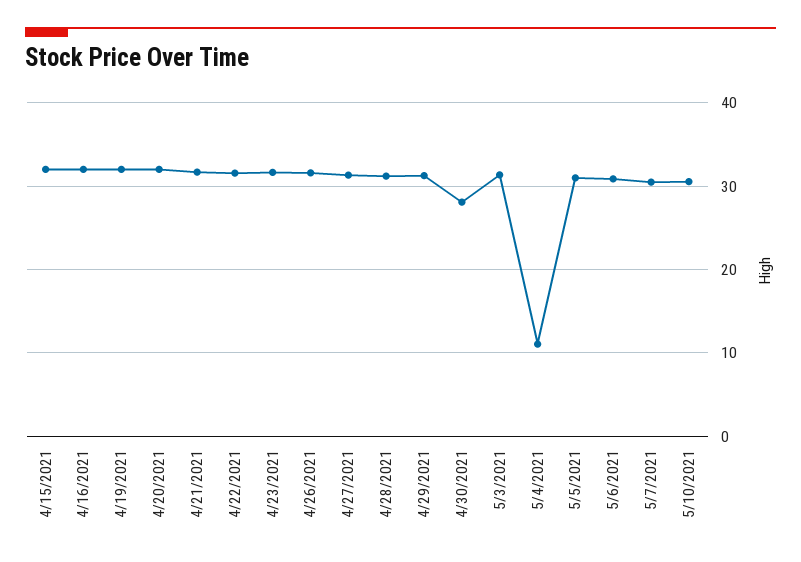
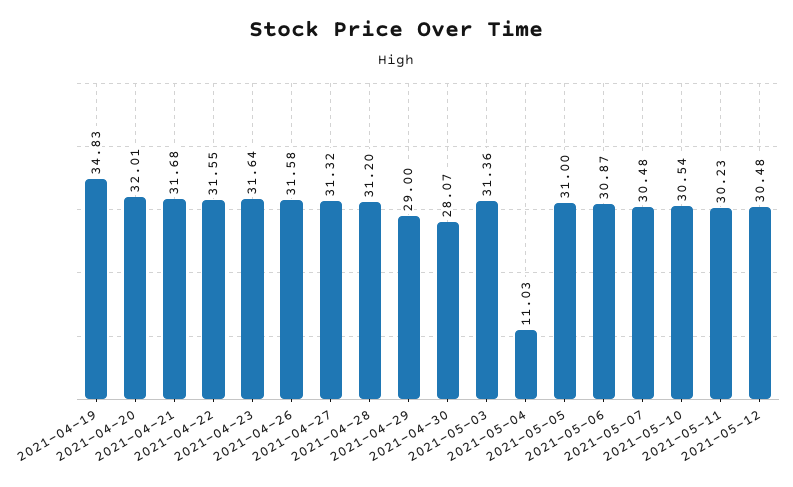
4/15/2021: 32 -> none
4/16/2021: 32 -> none
4/19/2021: 32 -> 34.83
4/29/2021: 31 -> 29
2021-05-11: none -> 30.23
2021-05-12: none -> 30.48

